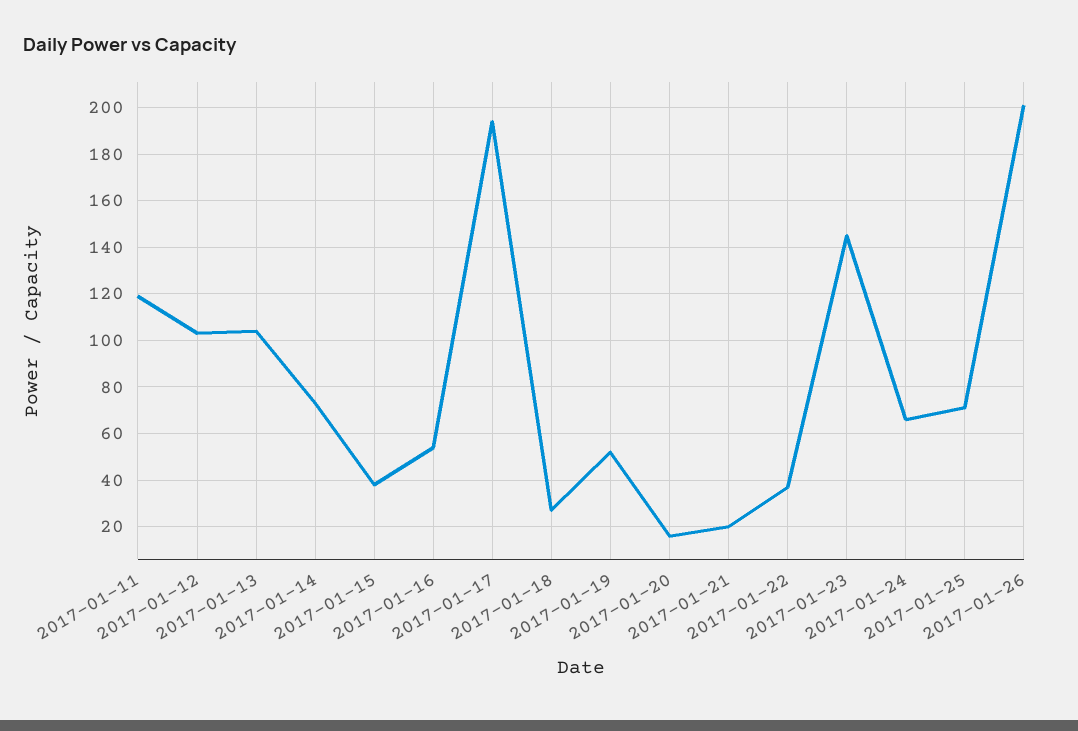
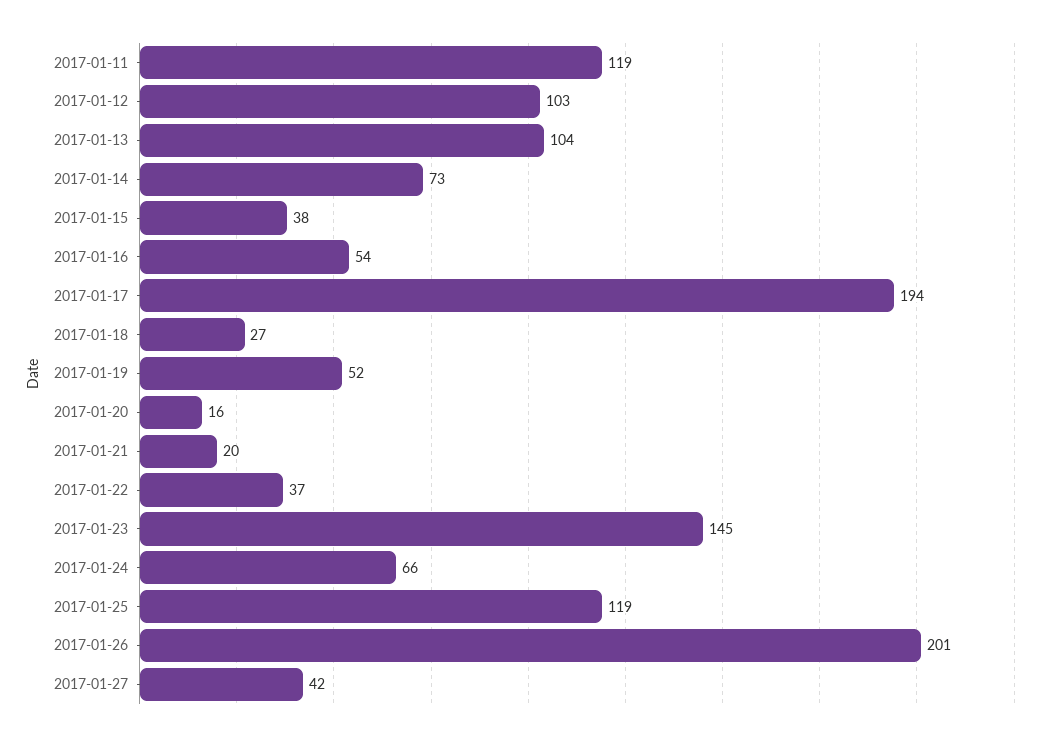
2017-01-25: 70 -> 119
2017-01-27: none -> 42

